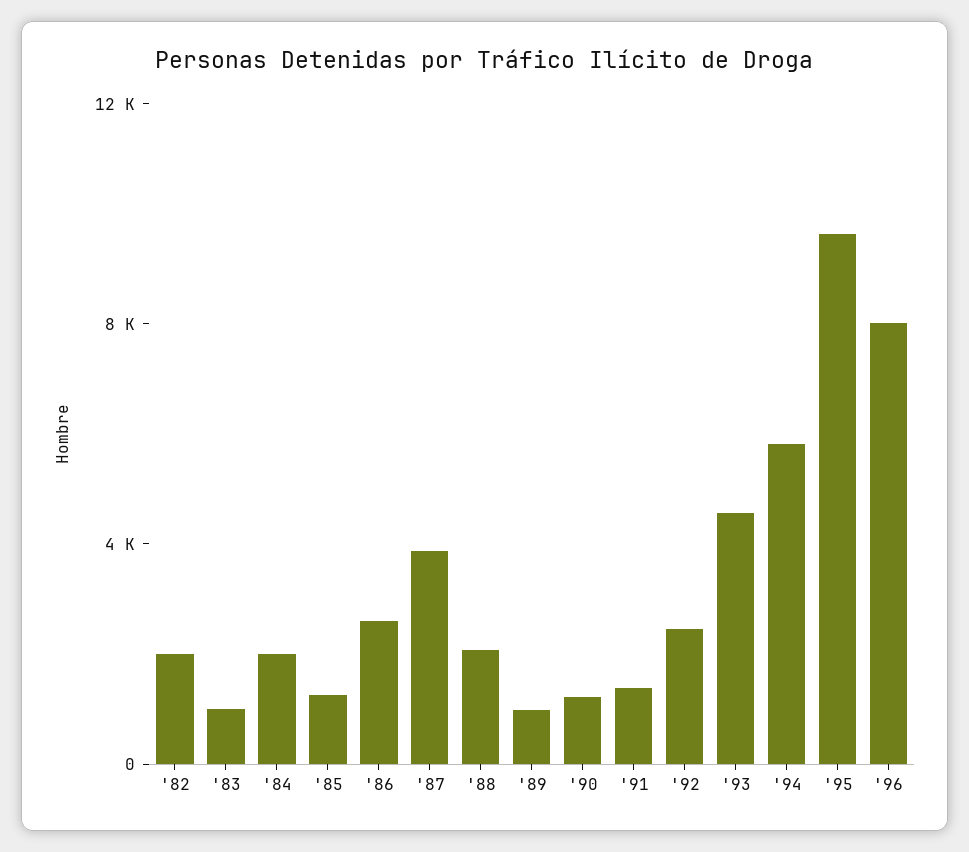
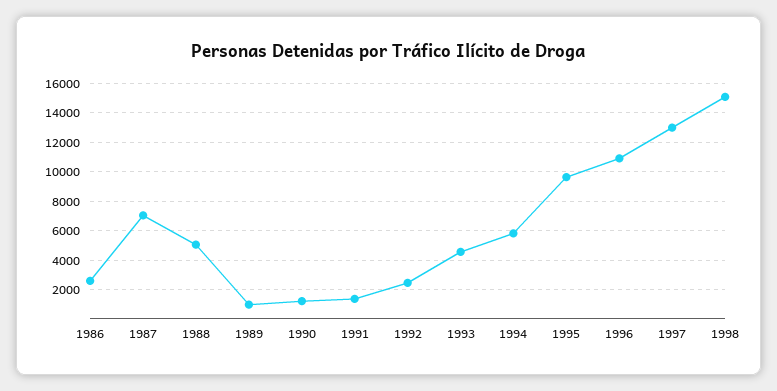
'82: 2000 -> none
'83: 1000 -> none
'84: 2000 -> none
'85: 1000 -> none
'87: 4000 -> 7000
'88: 2000 -> 5000
'96: 8000 -> 11000
1997: none -> 13000
1998: none -> 15000

